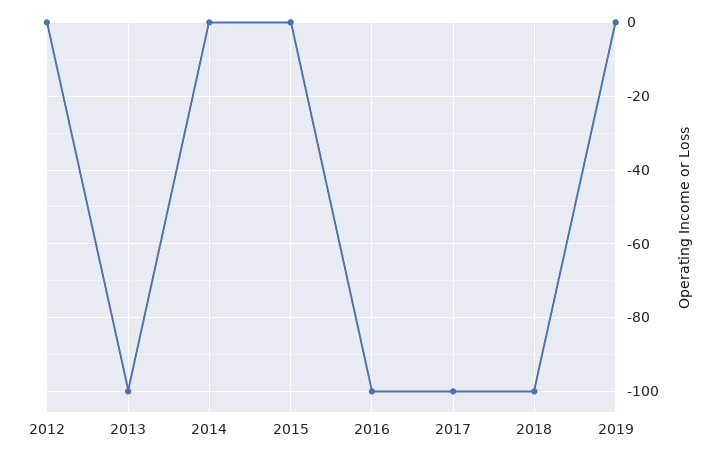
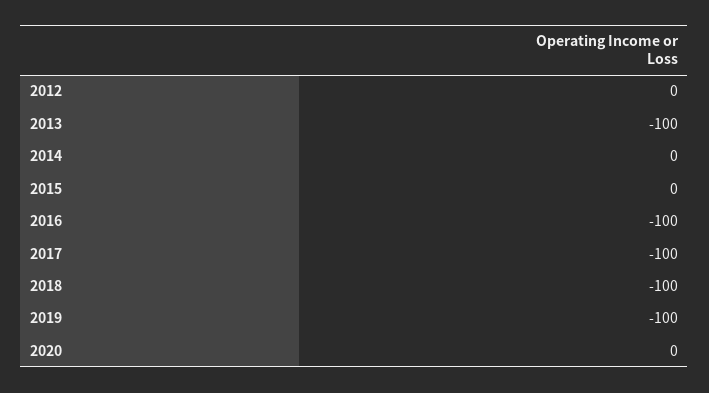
2019: 0 -> -100
2020: none -> 0

